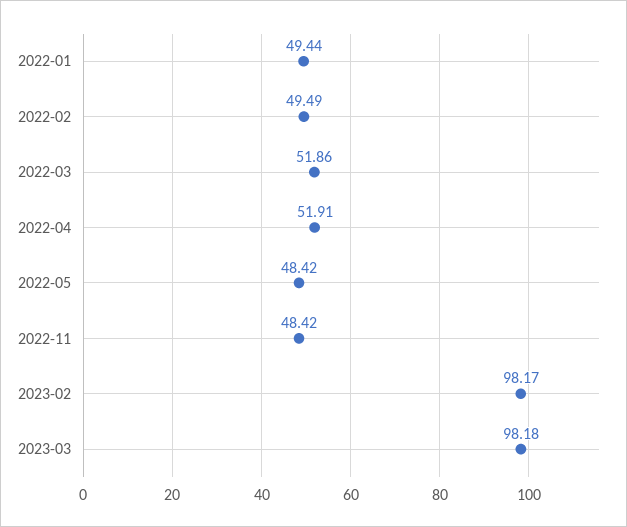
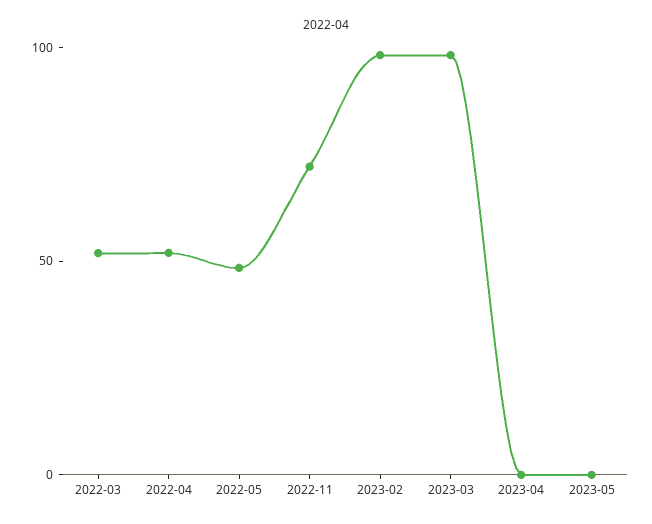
2022-01: 49.44 -> none
2022-02: 49.49 -> none
2022-11: 48.42 -> 70
2023-04: none -> 0
2023-05: none -> 0

